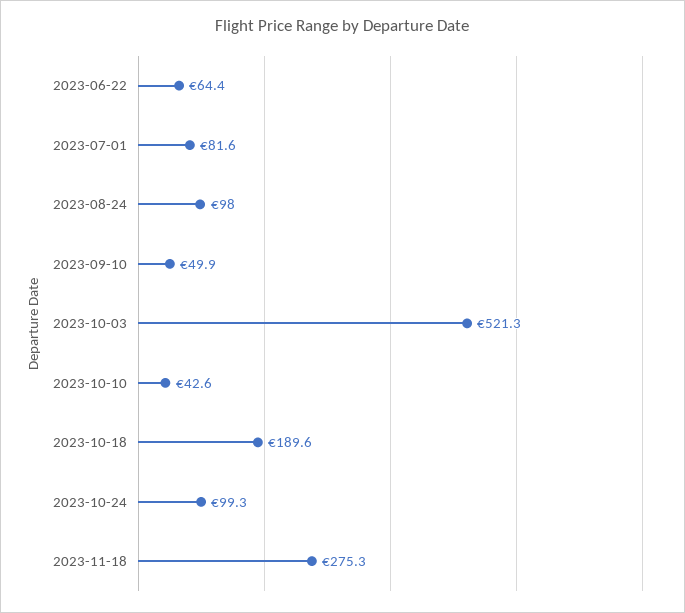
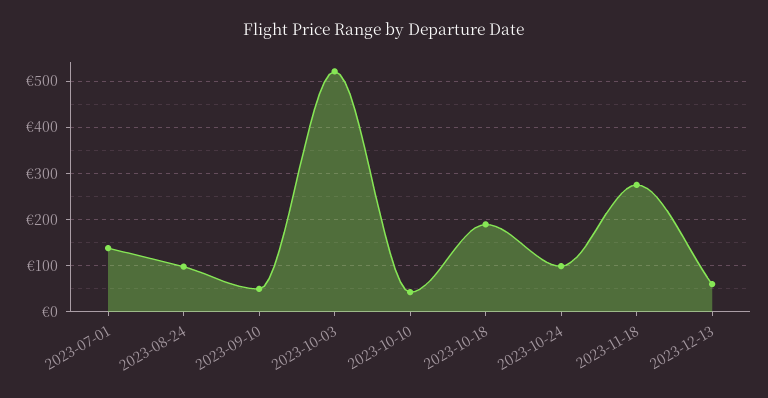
2023-06-22: 64.4 -> none
2023-07-01: 81.6 -> 140
2023-12-13: none -> 60

